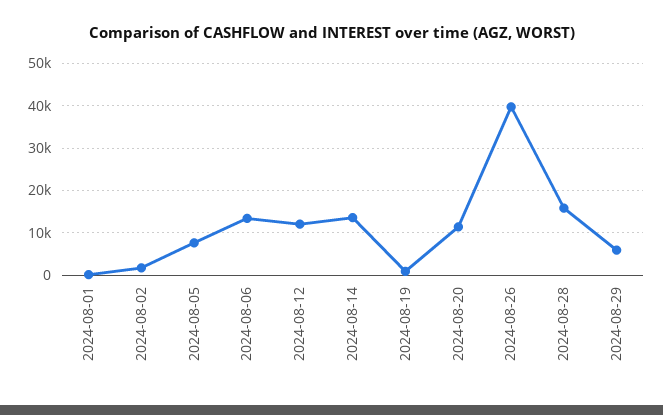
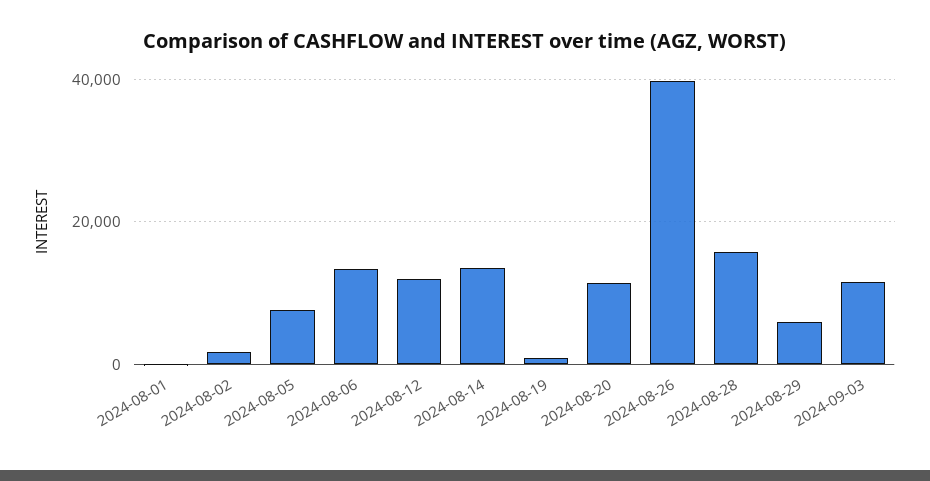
2024-09-03: none -> 12000

